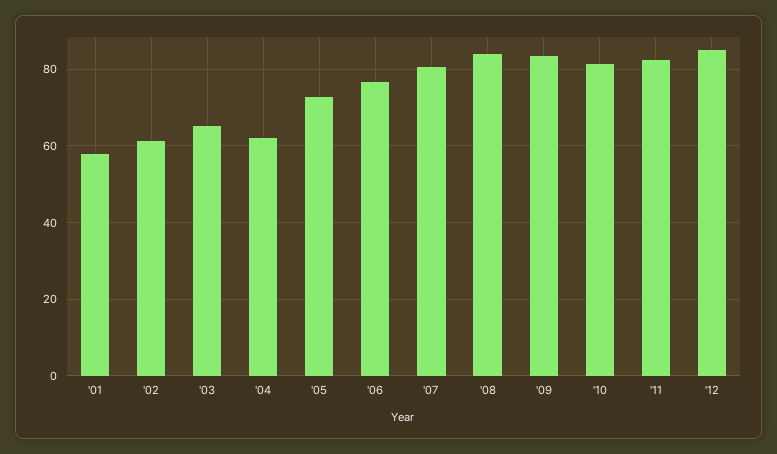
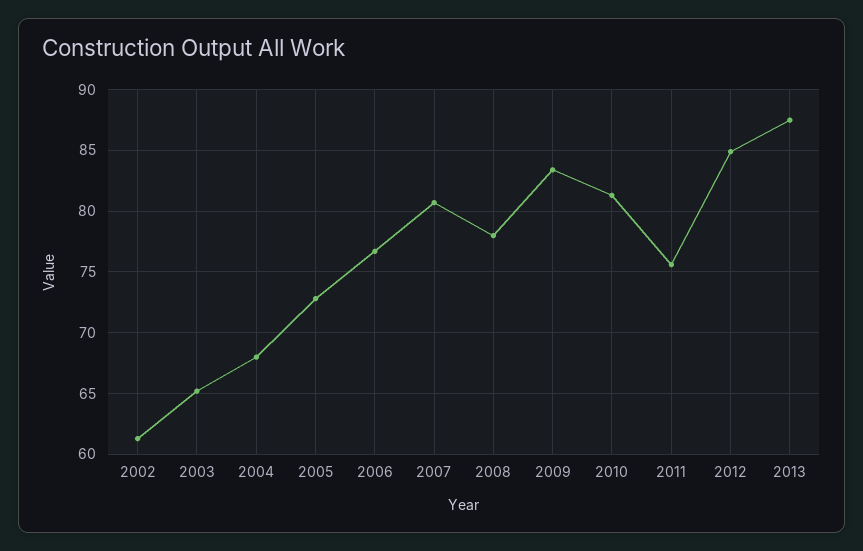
'01: 58 -> none
'04: 62 -> 68
'08: 84 -> 78
'11: 82 -> 75.5
2013: none -> 87.5

